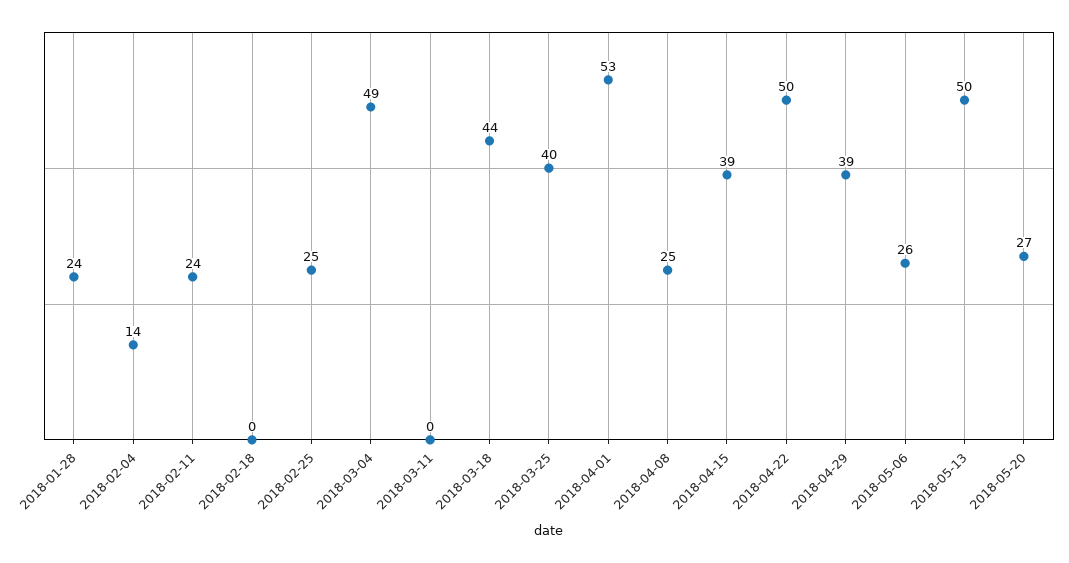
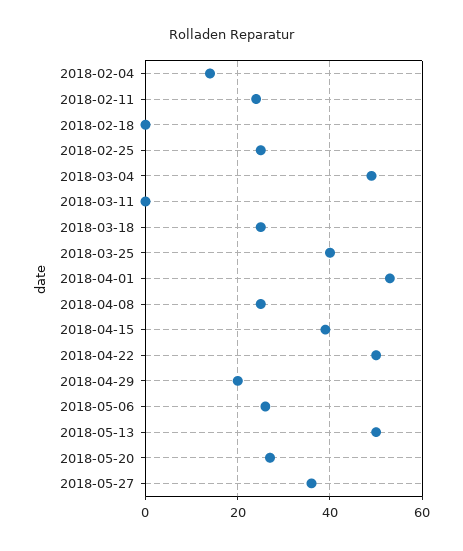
2018-01-28: 24 -> none
2018-03-18: 44 -> 25
2018-04-29: 39 -> 20
2018-05-27: none -> 35

